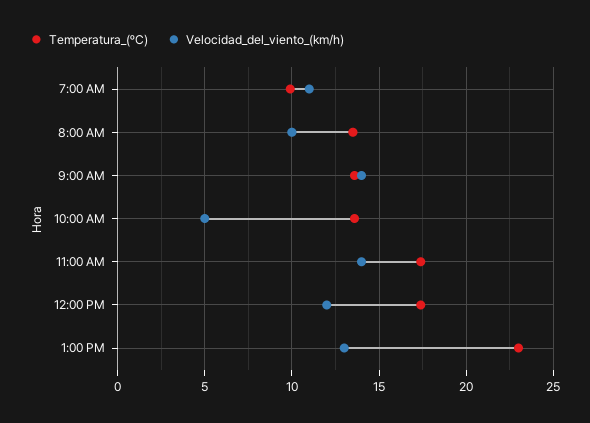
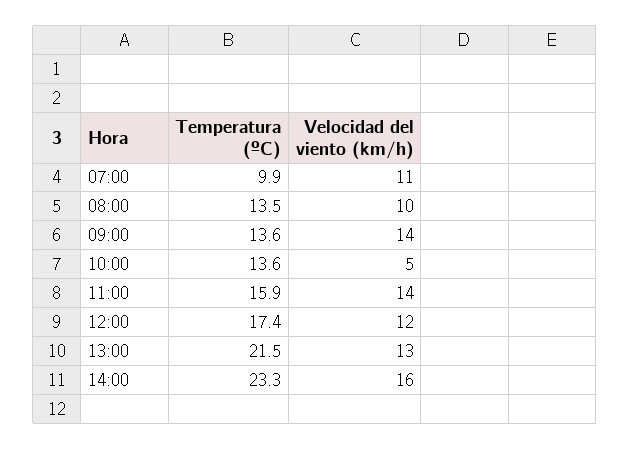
Temperatura_(ºC), 11:00 AM: 17.5 -> 15.9
Temperatura_(ºC), 1:00 PM: 23 -> 21.5
Temperatura_(ºC), 14:00: none -> 23.3
Velocidad_del_viento_(km/h), 14:00: none -> 16

